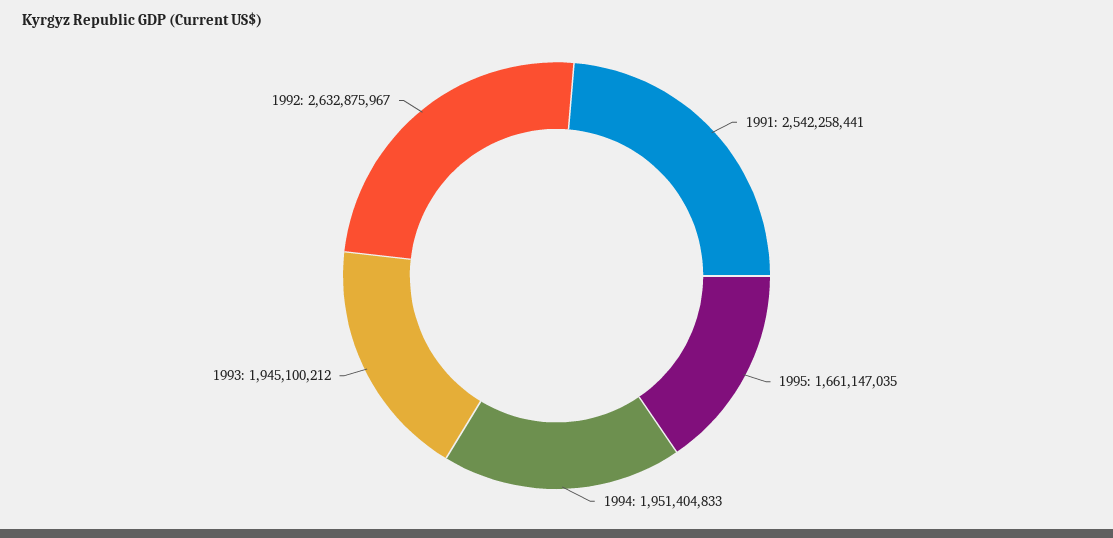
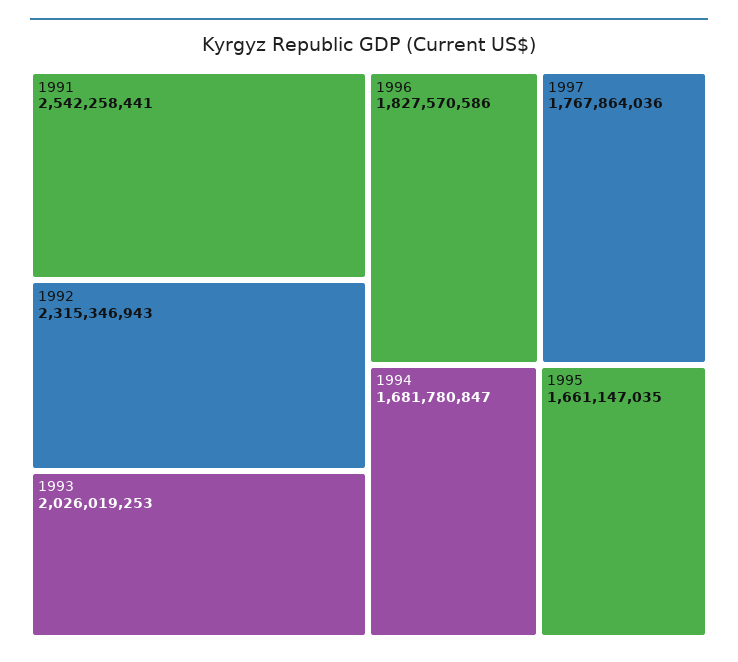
1994: 1951404833 -> 1681780847
1993: 1945100212 -> 2026019253
1992: 2632875967 -> 2315346943
1996: none -> 1827570586
1997: none -> 1767864036

